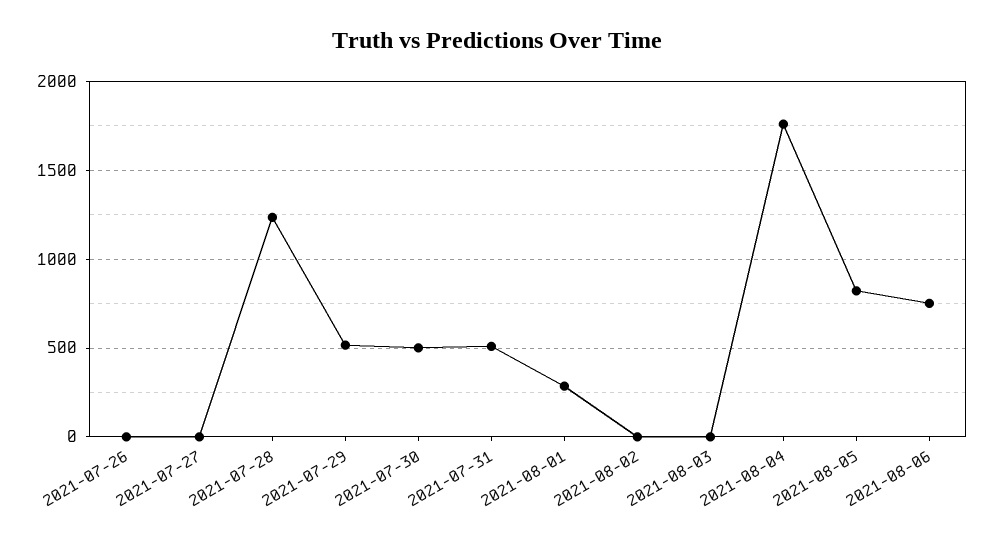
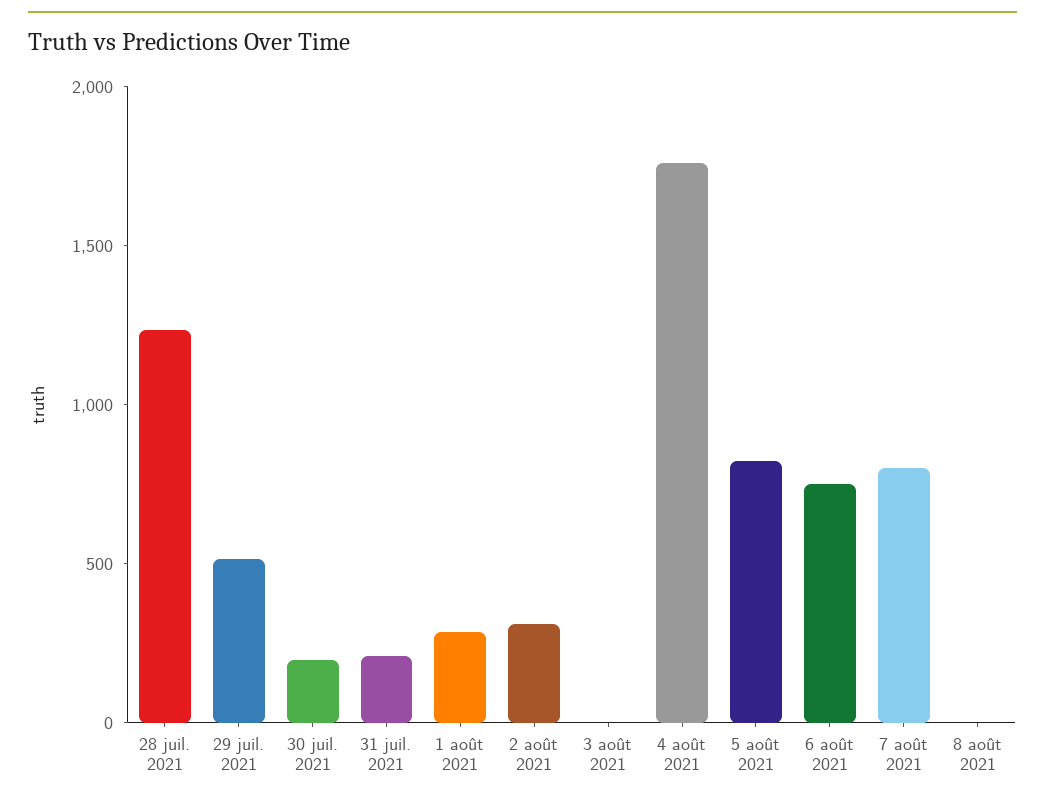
2021-07-26: 0 -> none
2021-07-27: 0 -> none
2021-07-30: 500 -> 200
2021-07-31: 500 -> 200
2021-08-02: 0 -> 300
7 août 2021: none -> 800
8 août 2021: none -> 0

